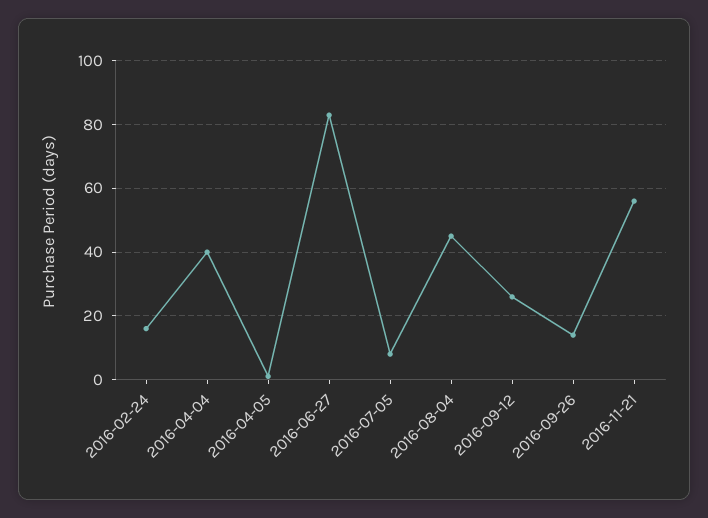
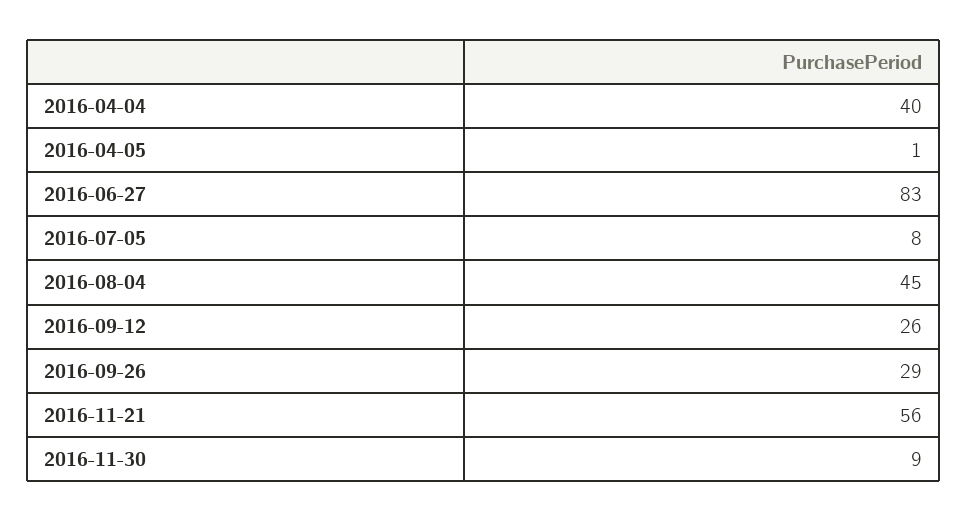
2016-02-24: 15 -> none
2016-09-26: 15 -> 29
2016-11-30: none -> 9

